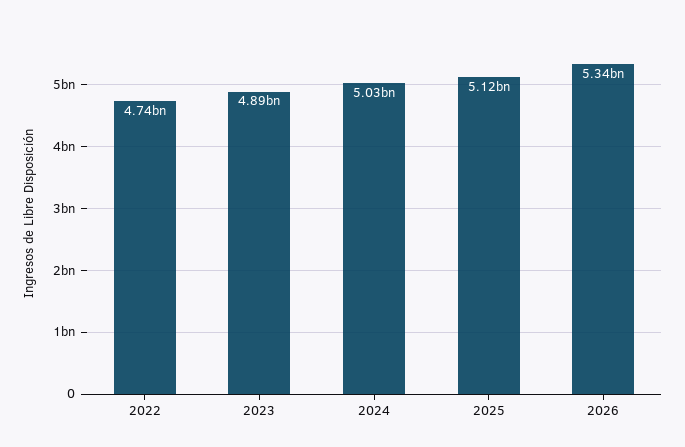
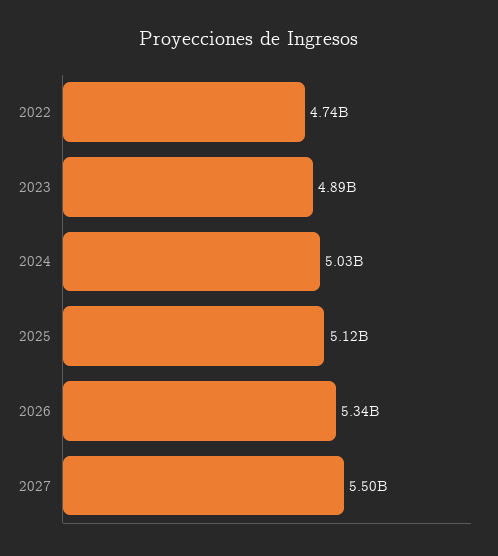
2027: none -> 5500000000

